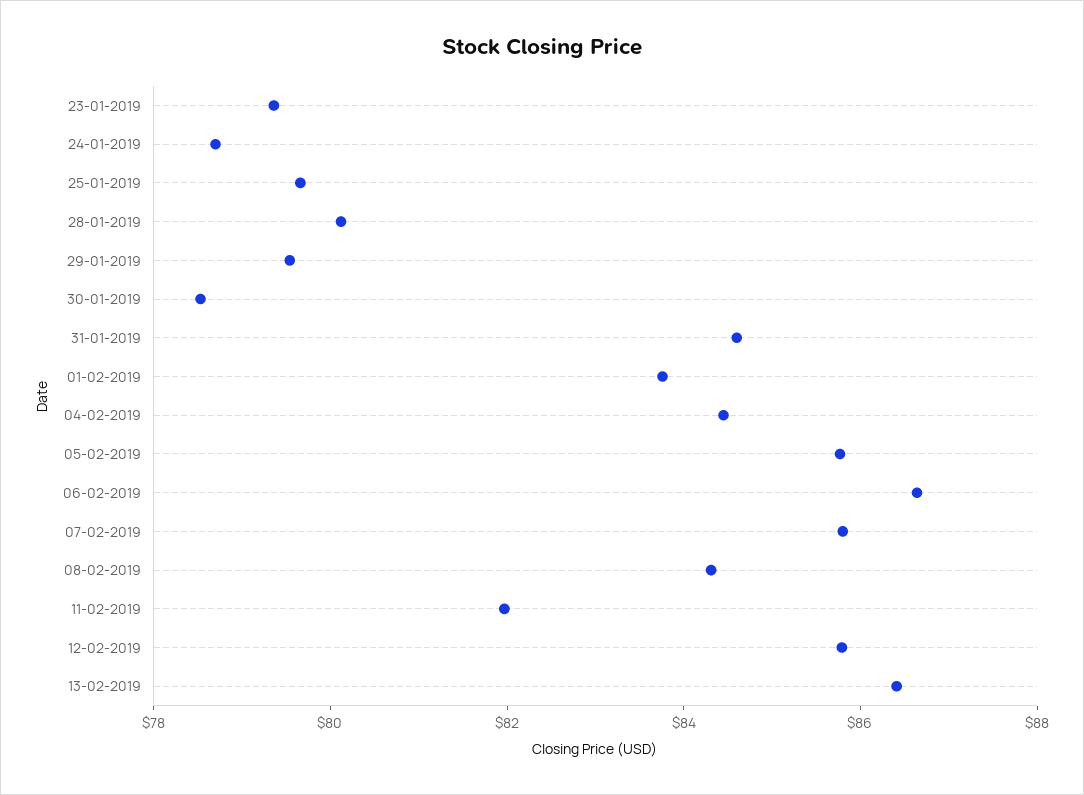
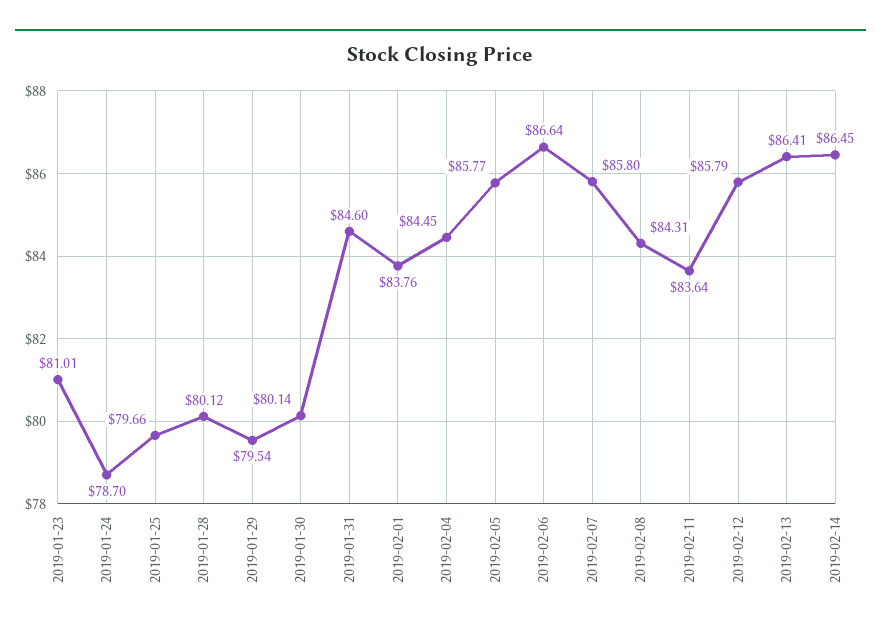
23-01-2019: 79.5 -> 81.01
30-01-2019: 78.5 -> 80.14
11-02-2019: 82 -> 83.64
2019-02-14: none -> 86.45

